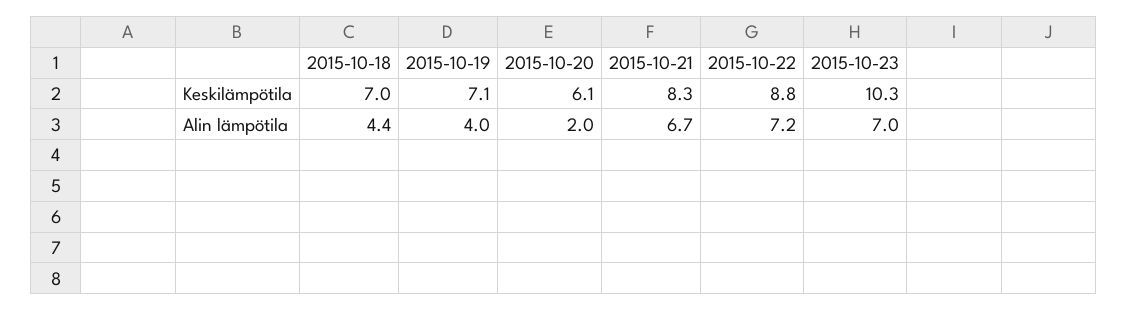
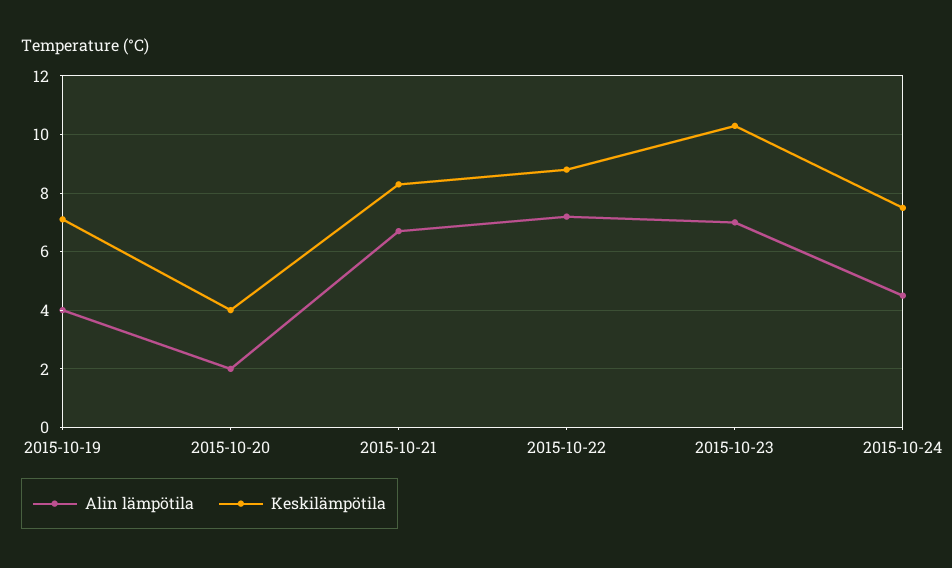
Keskilämpötila, 2015-10-18: 7 -> none
Keskilämpötila, 2015-10-20: 6.1 -> 4
Alin lämpötila, 2015-10-18: 4.4 -> none
Alin lämpötila, 2015-10-24: none -> 4.5
Keskilämpötila, 2015-10-24: none -> 7.5

